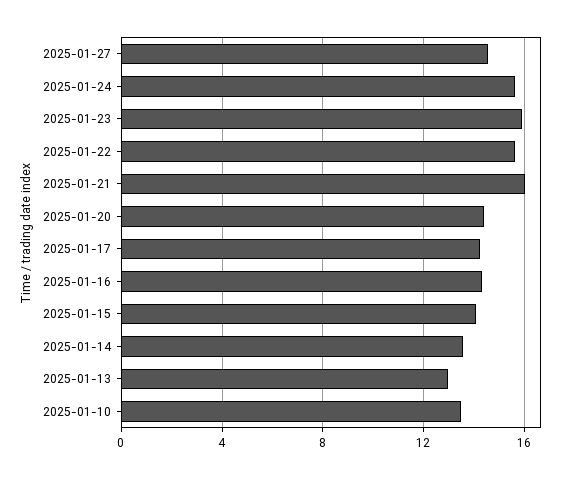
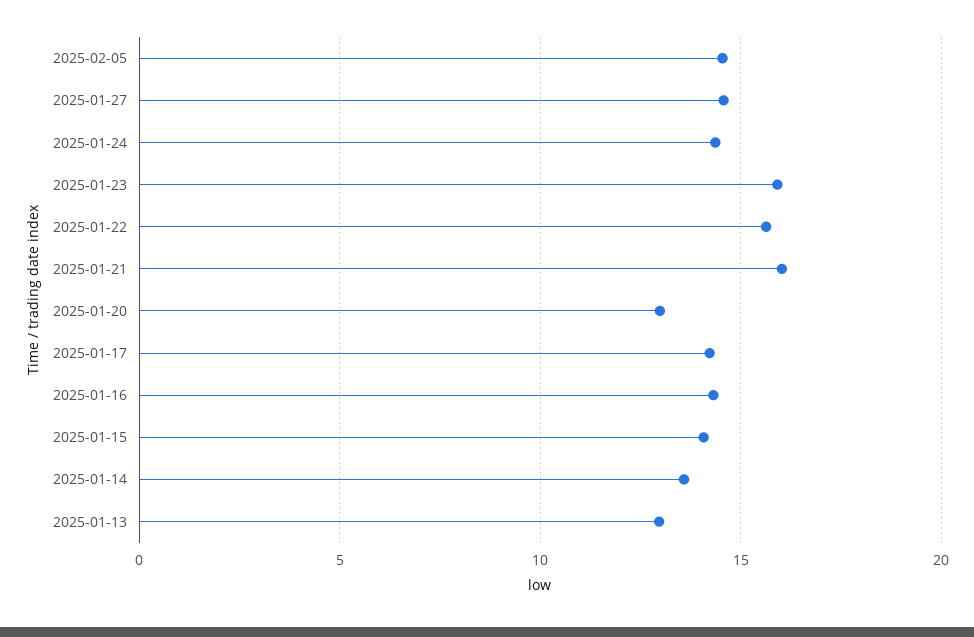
2025-01-24: 15.5 -> 14.5
2025-01-20: 14.5 -> 13
2025-01-10: 13.5 -> none
2025-02-05: none -> 14.5

